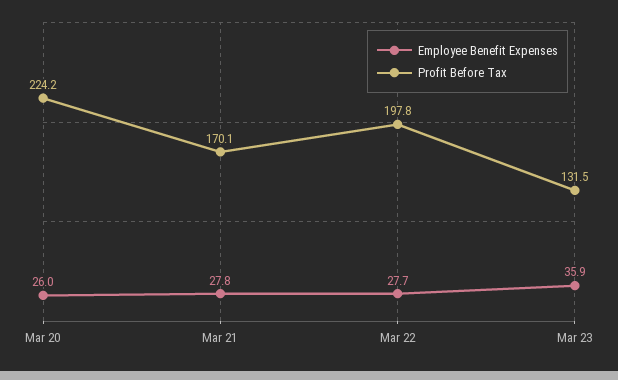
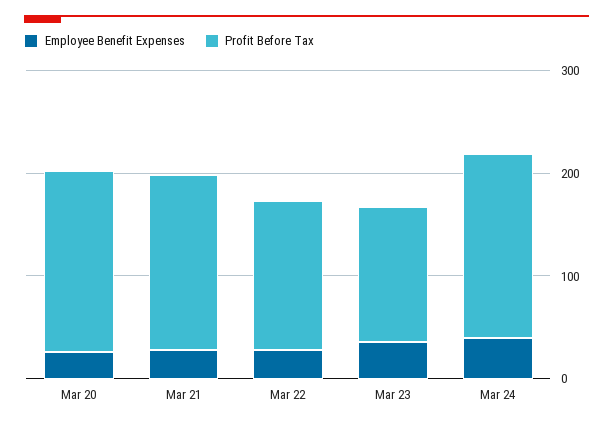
Profit Before Tax, Mar 20: 224.2 -> 180
Profit Before Tax, Mar 22: 197.8 -> 140
Employee Benefit Expenses, Mar 24: none -> 40
Profit Before Tax, Mar 24: none -> 180

